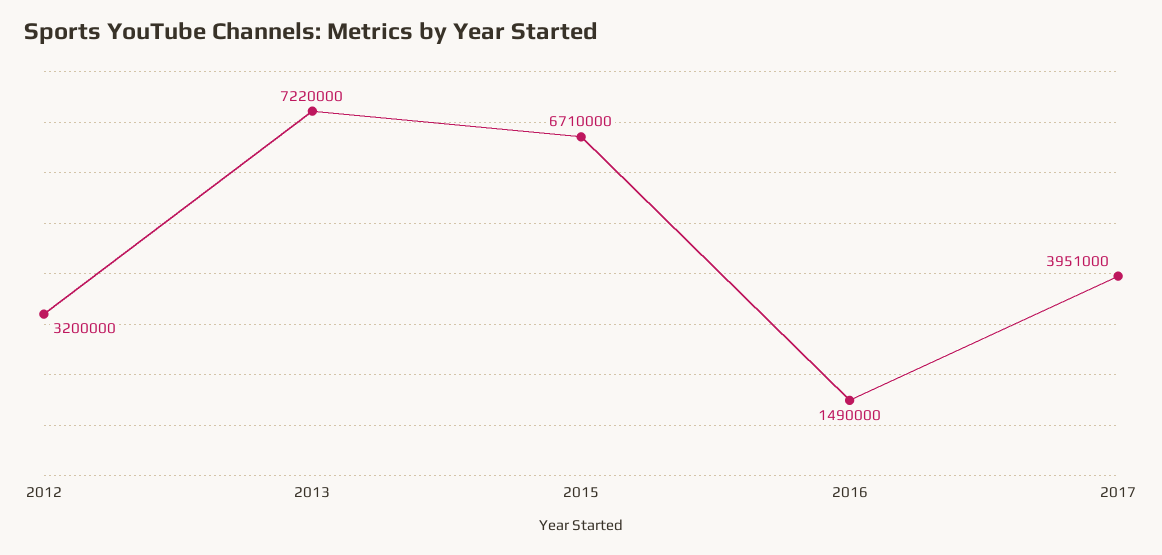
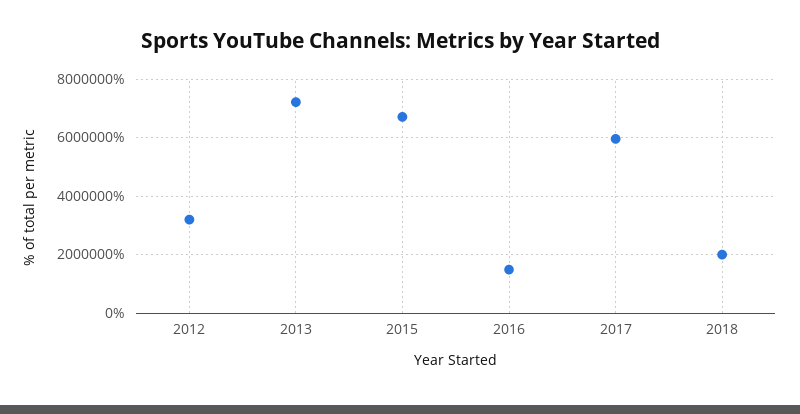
2017: 3951000 -> 6000000
2018: none -> 2000000

